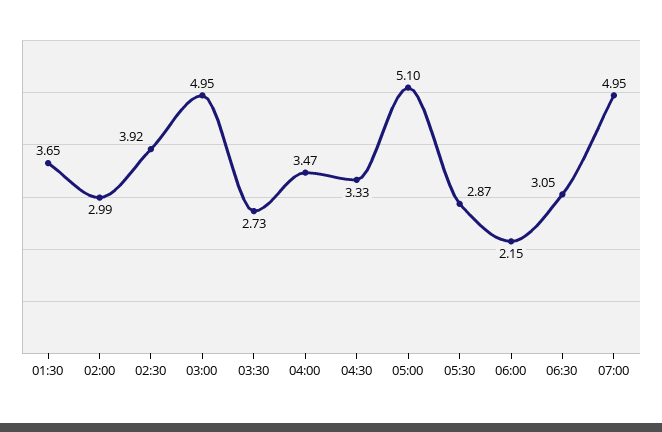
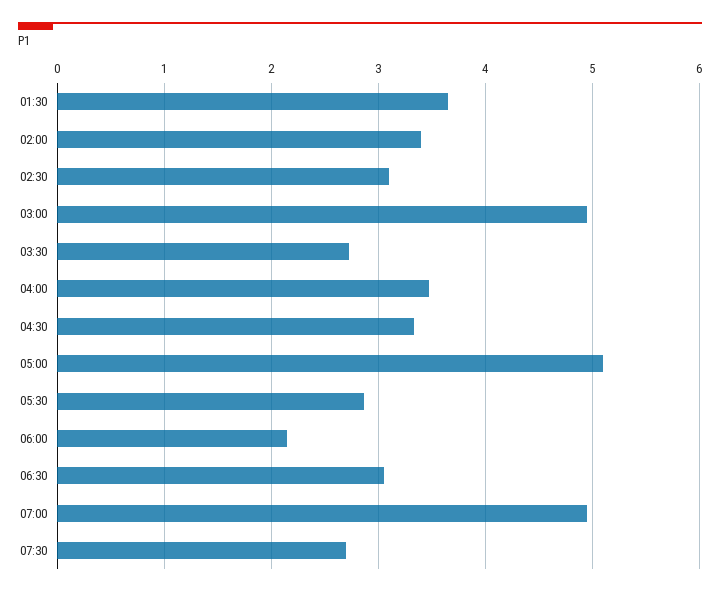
02:00: 2.99 -> 3.4
02:30: 3.92 -> 3.1
07:30: none -> 2.7

